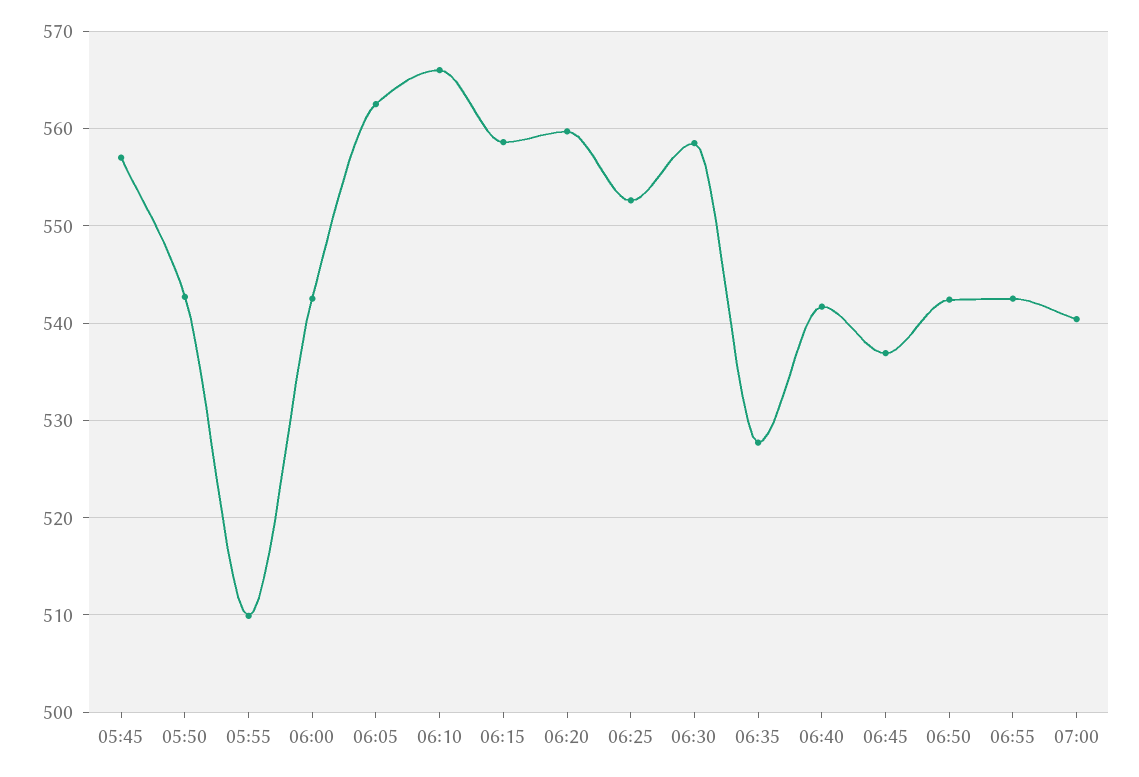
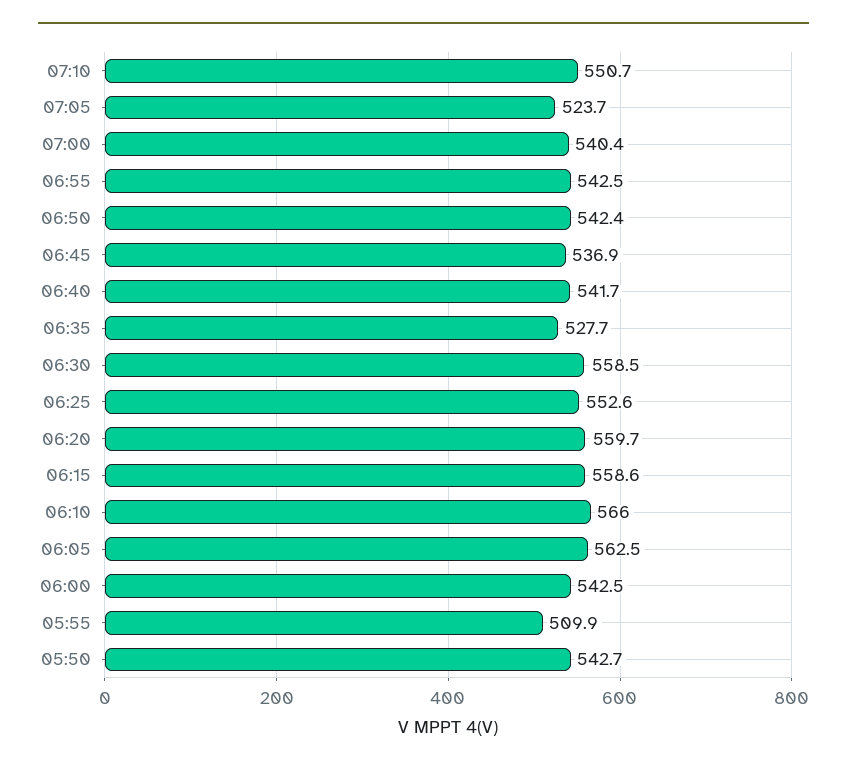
05:45: 557 -> none
07:10: none -> 550.7
07:05: none -> 523.7

